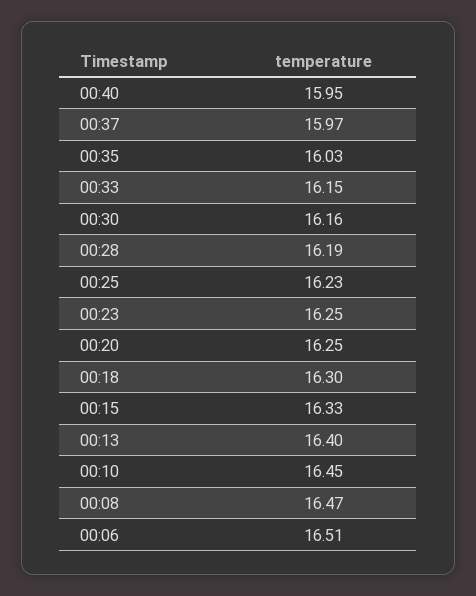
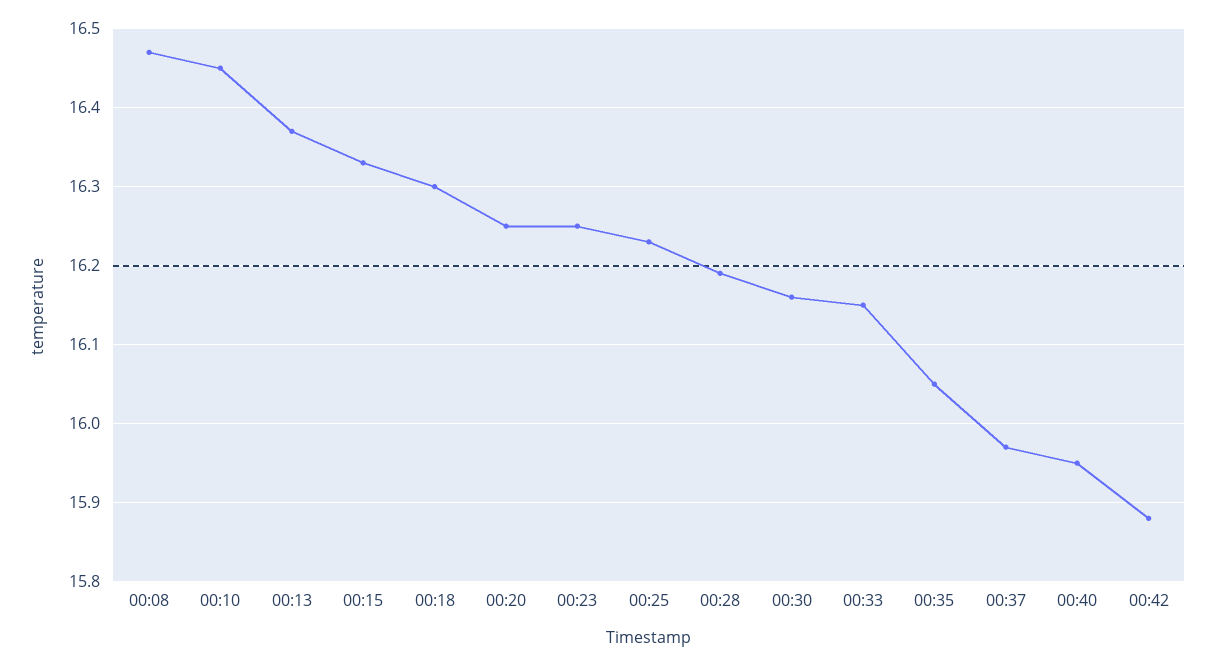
00:35: 16.03 -> 16.05
00:13: 16.4 -> 16.37
00:06: 16.51 -> none
00:42: none -> 15.88

